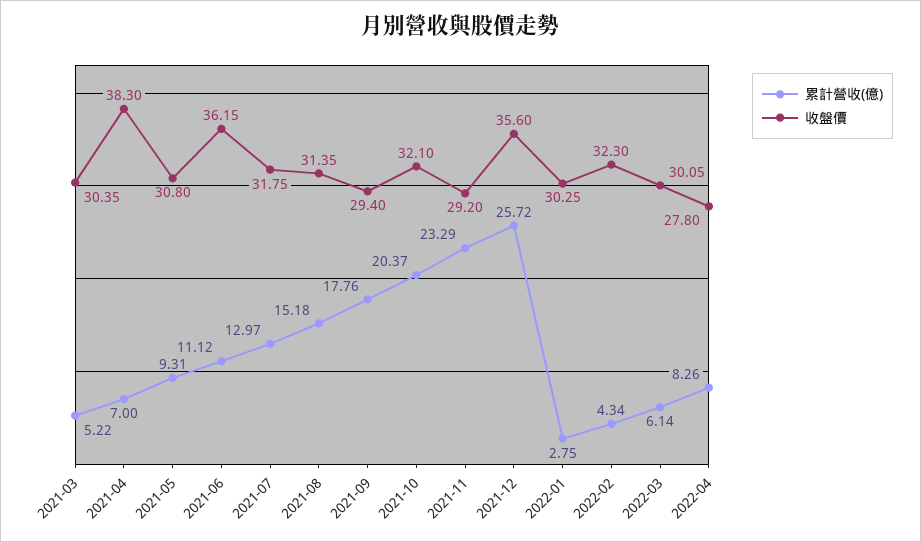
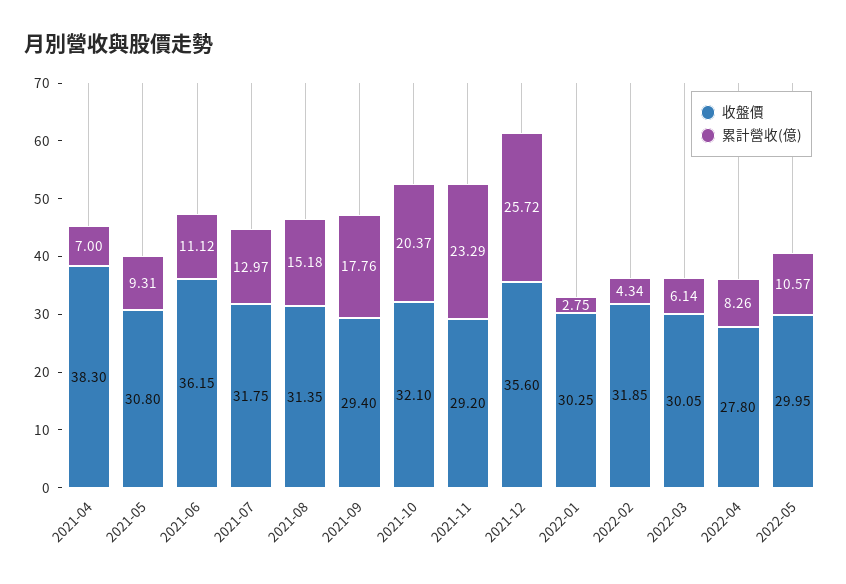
累計營收(億), 2021-03: 5.22 -> none
收盤價, 2021-03: 30.35 -> none
收盤價, 2022-02: 32.3 -> 31.85
收盤價, 2022-05: none -> 29.95
累計營收(億), 2022-05: none -> 10.57

